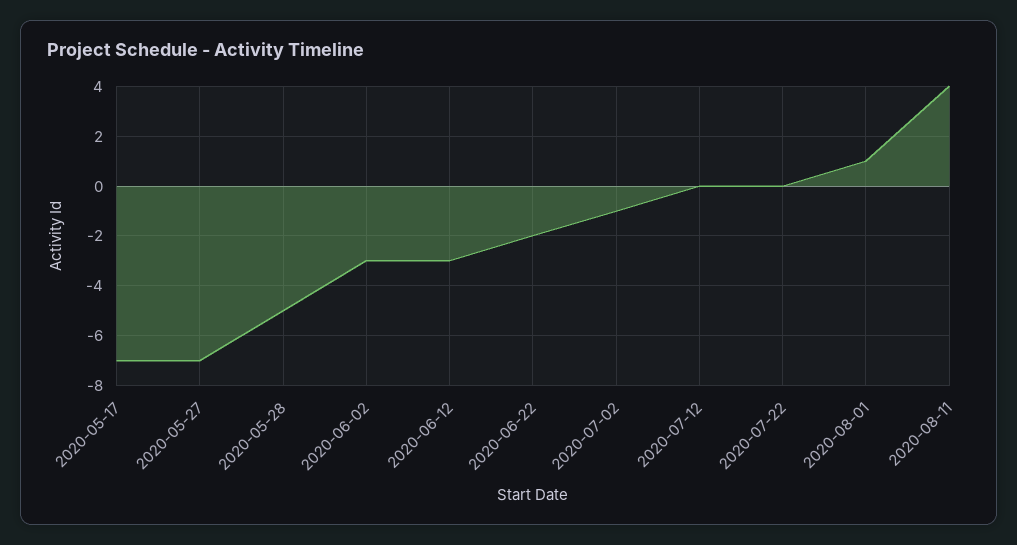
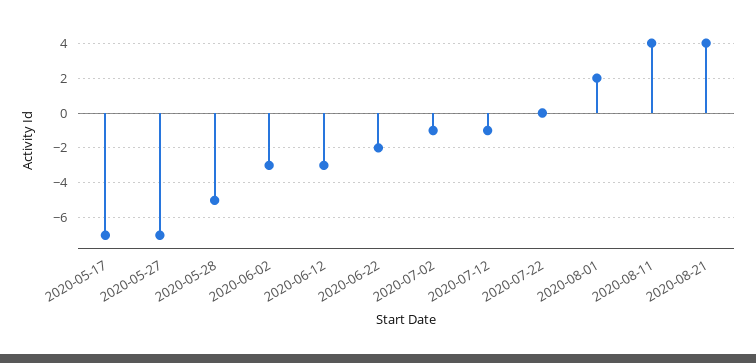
2020-07-12: 0 -> -1
2020-08-01: 1 -> 2
2020-08-21: none -> 4

